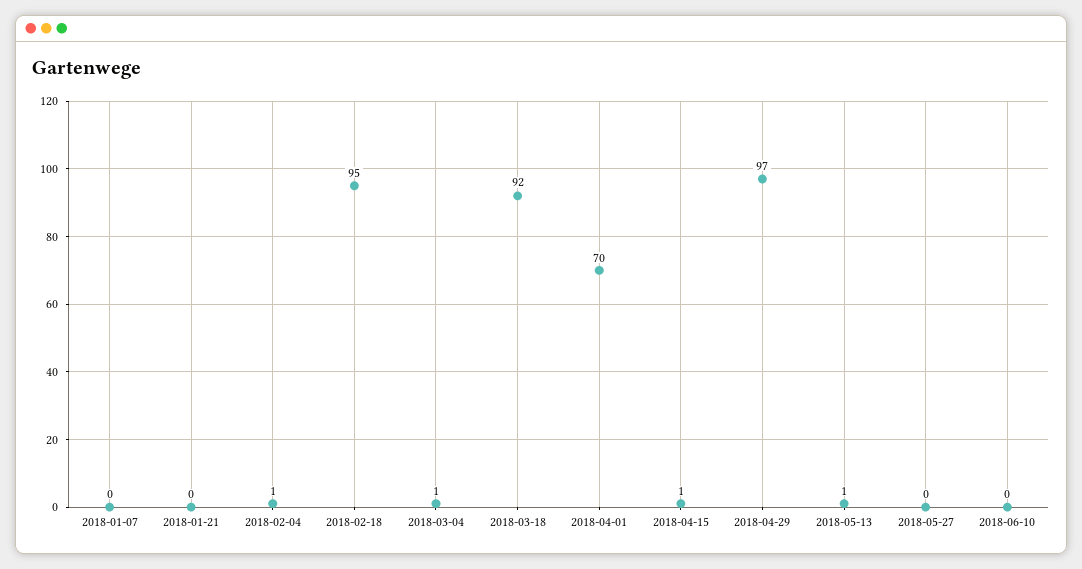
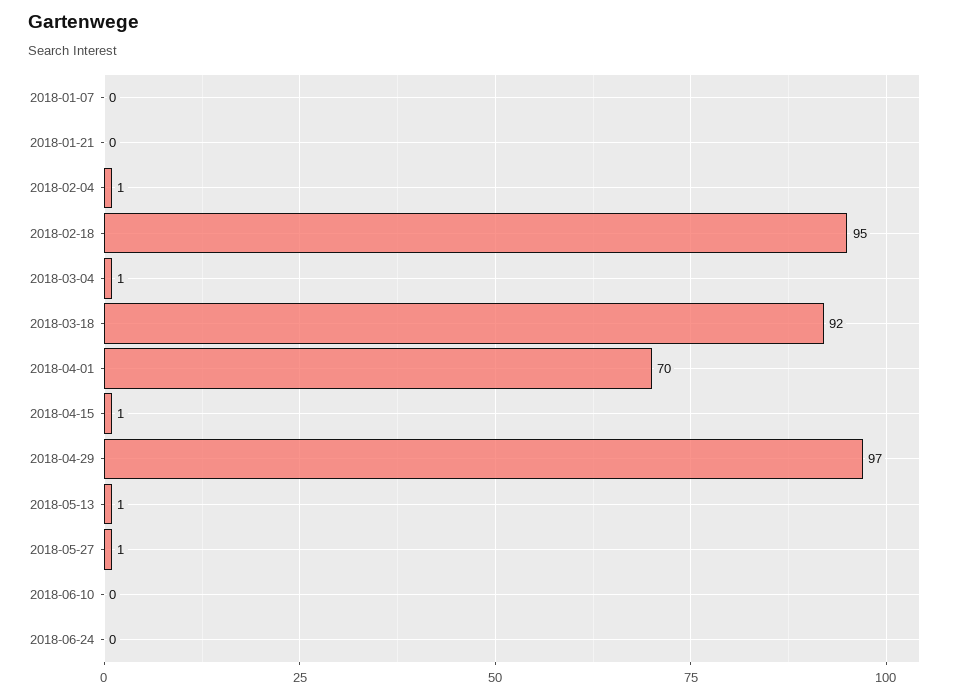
2018-05-27: 0 -> 1
2018-06-24: none -> 0

